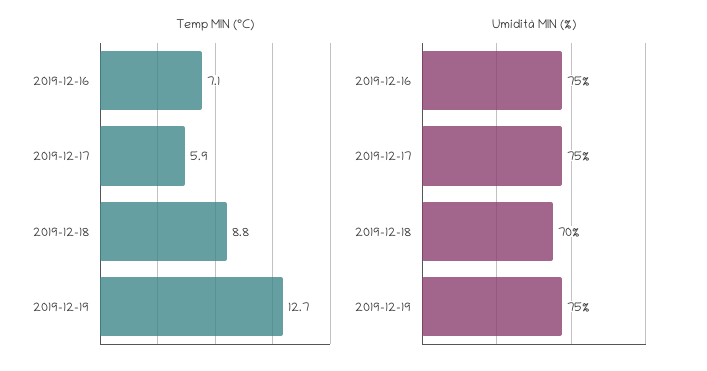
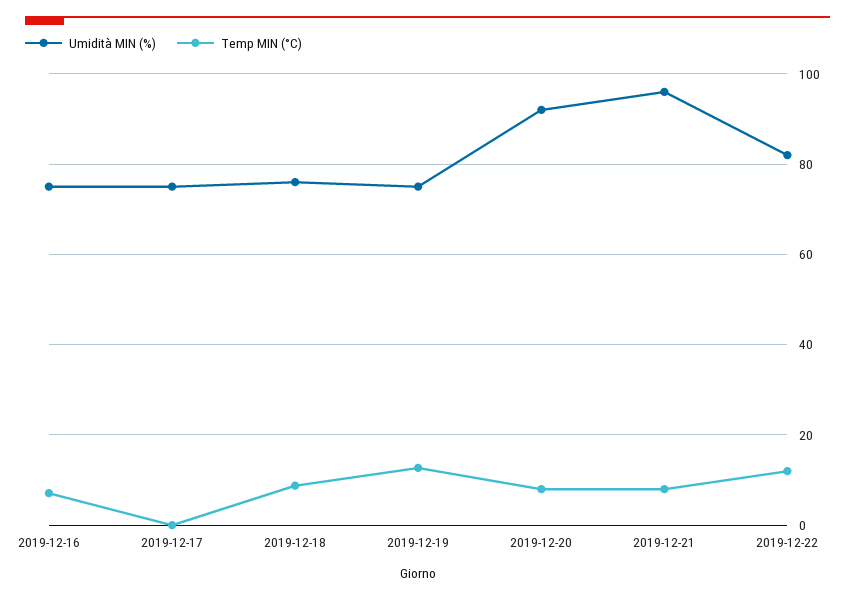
Temp MIN (°C), 2019-12-17: 5.9 -> 0
Umidità MIN (%), 2019-12-18: 70 -> 76
Umidità MIN (%), 2019-12-20: none -> 92
Temp MIN (°C), 2019-12-20: none -> 8
Umidità MIN (%), 2019-12-21: none -> 96
Temp MIN (°C), 2019-12-21: none -> 8
Umidità MIN (%), 2019-12-22: none -> 82
Temp MIN (°C), 2019-12-22: none -> 12

